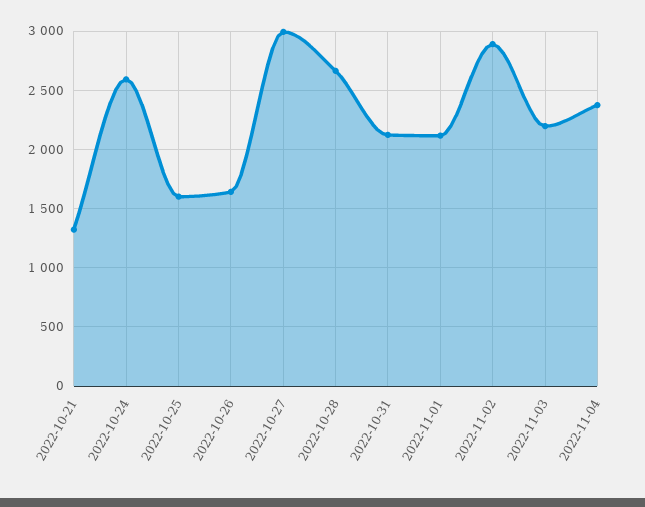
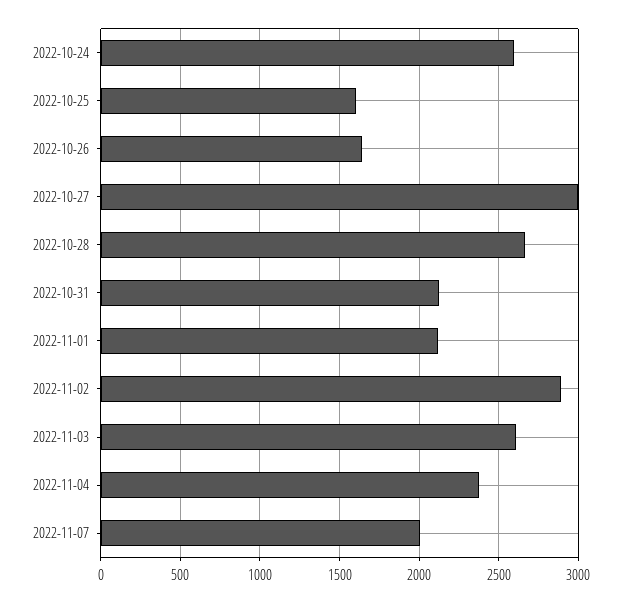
2022-10-21: 1300 -> none
2022-11-03: 2200 -> 2600
2022-11-07: none -> 2000

